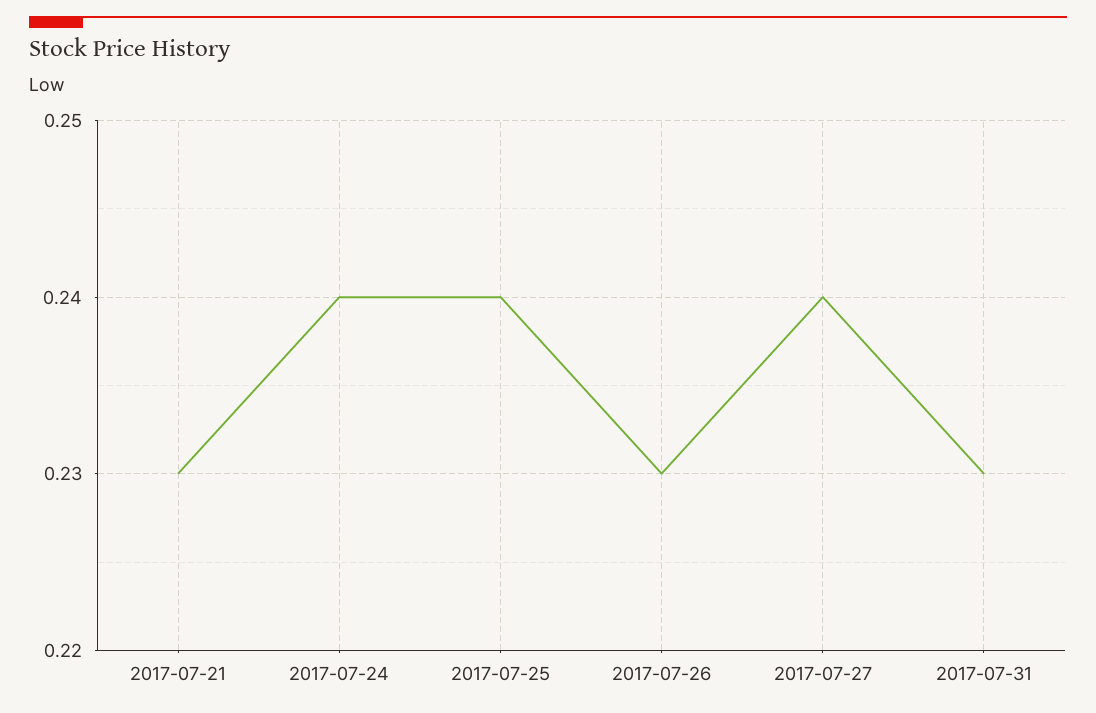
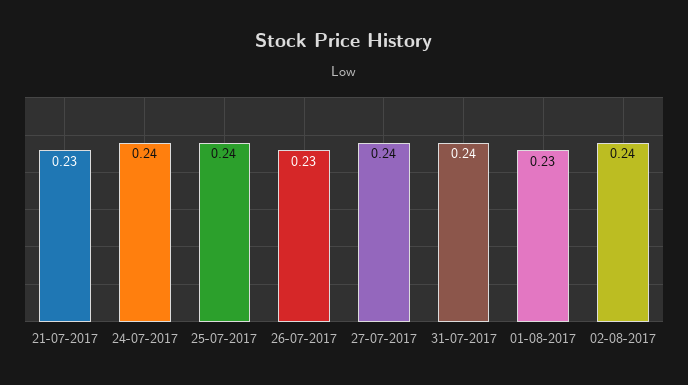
2017-07-31: 0.23 -> 0.24
01-08-2017: none -> 0.23
02-08-2017: none -> 0.24

